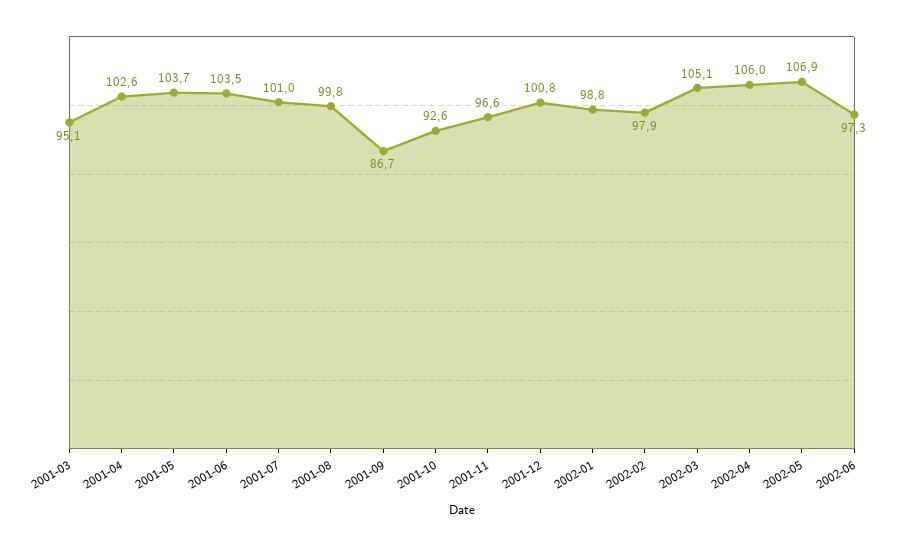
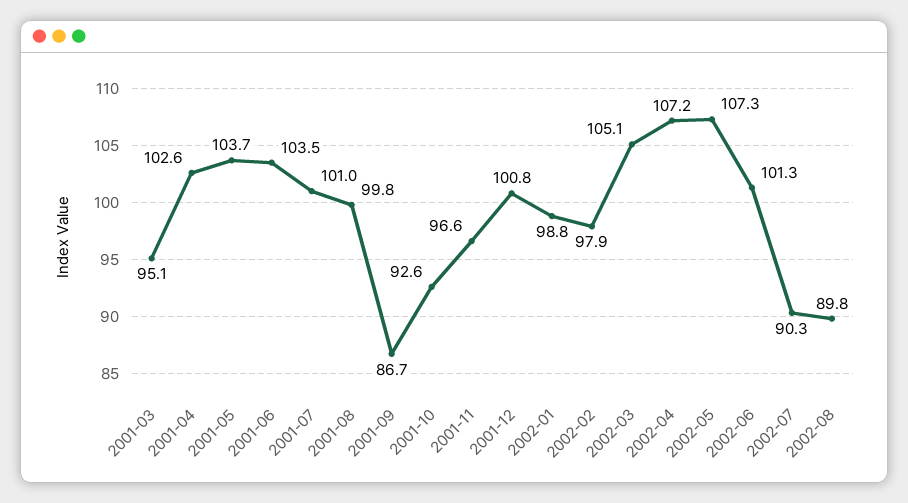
2002-04: 106 -> 107.2
2002-05: 106.9 -> 107.3
2002-06: 97.3 -> 101.3
2002-07: none -> 90.3
2002-08: none -> 89.8

